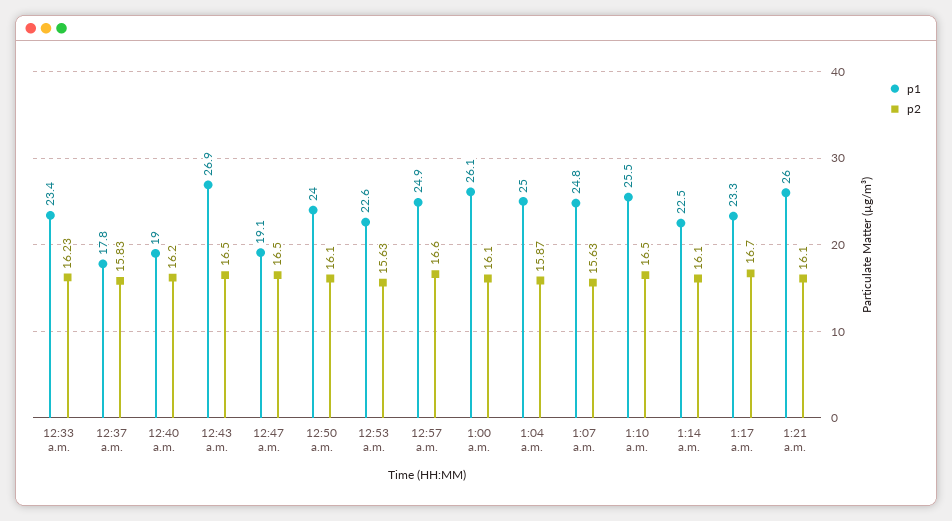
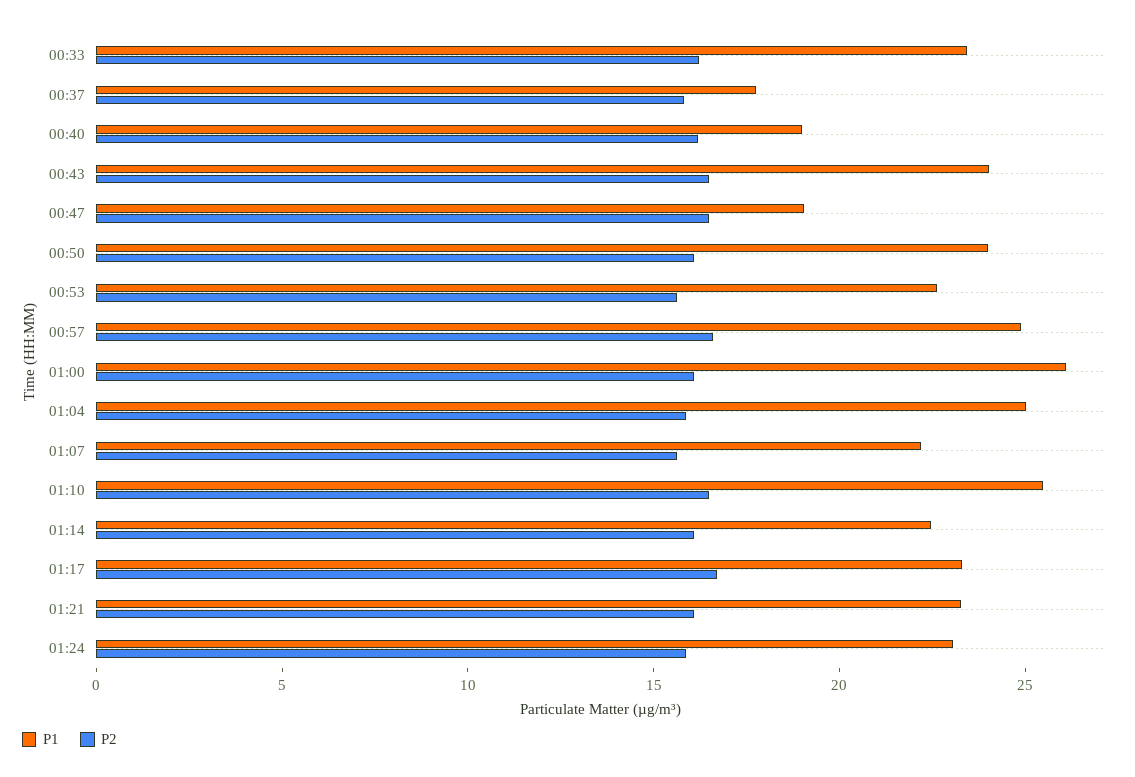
p1, 12:43 a.m.: 26.9 -> 24
p1, 1:07 a.m.: 24.8 -> 22
p1, 1:21 a.m.: 26 -> 23
p1, 01:24: none -> 23
p2, 01:24: none -> 16

